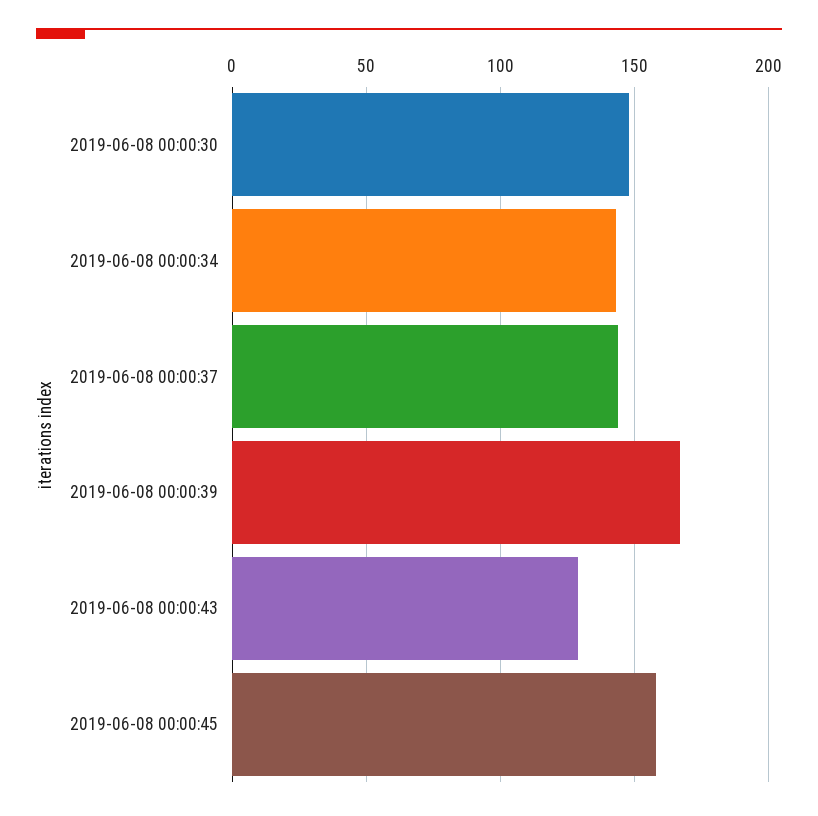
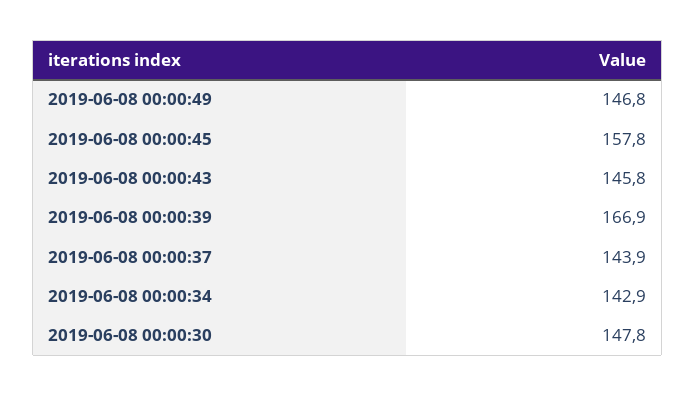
2019-06-08 00:00:43: 130 -> 145.8
2019-06-08 00:00:49: none -> 146.8

